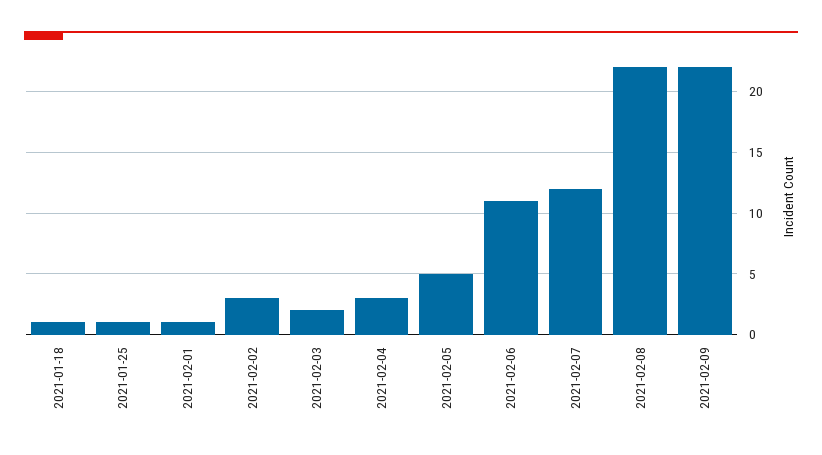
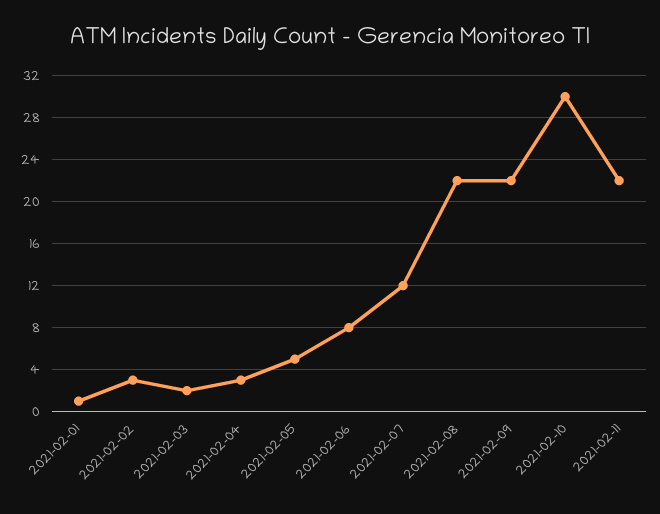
2021-01-18: 1 -> none
2021-01-25: 1 -> none
2021-02-06: 11 -> 8
2021-02-10: none -> 30
2021-02-11: none -> 22

